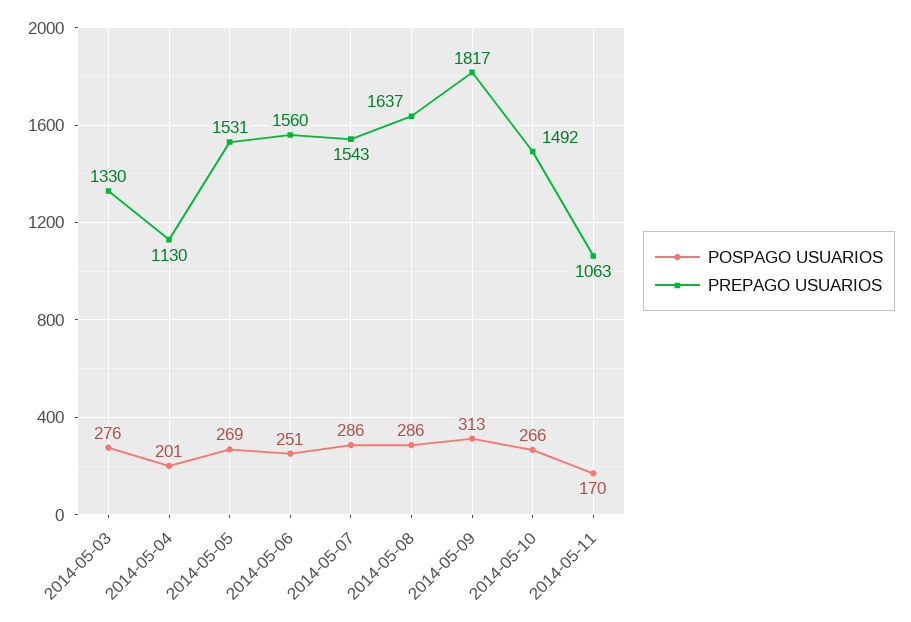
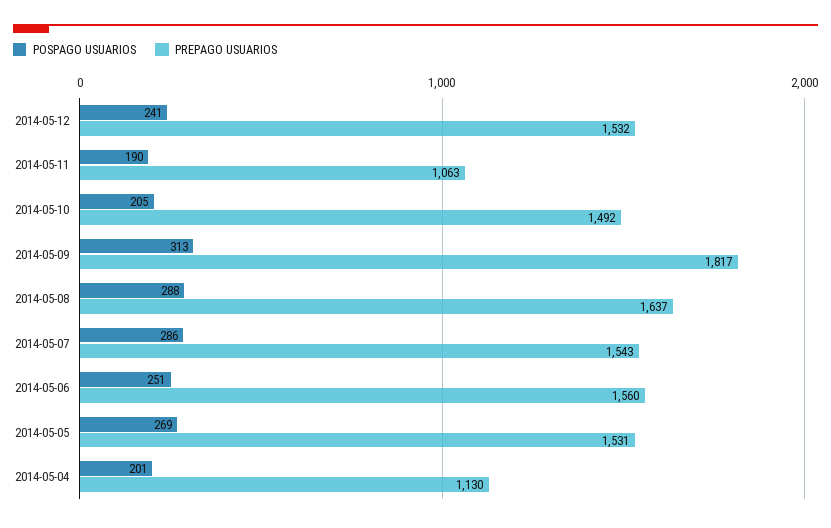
POSPAGO USUARIOS, 2014-05-03: 276 -> none
PREPAGO USUARIOS, 2014-05-03: 1330 -> none
POSPAGO USUARIOS, 2014-05-08: 286 -> 288
POSPAGO USUARIOS, 2014-05-10: 266 -> 205
POSPAGO USUARIOS, 2014-05-11: 170 -> 190
POSPAGO USUARIOS, 2014-05-12: none -> 241
PREPAGO USUARIOS, 2014-05-12: none -> 1532

